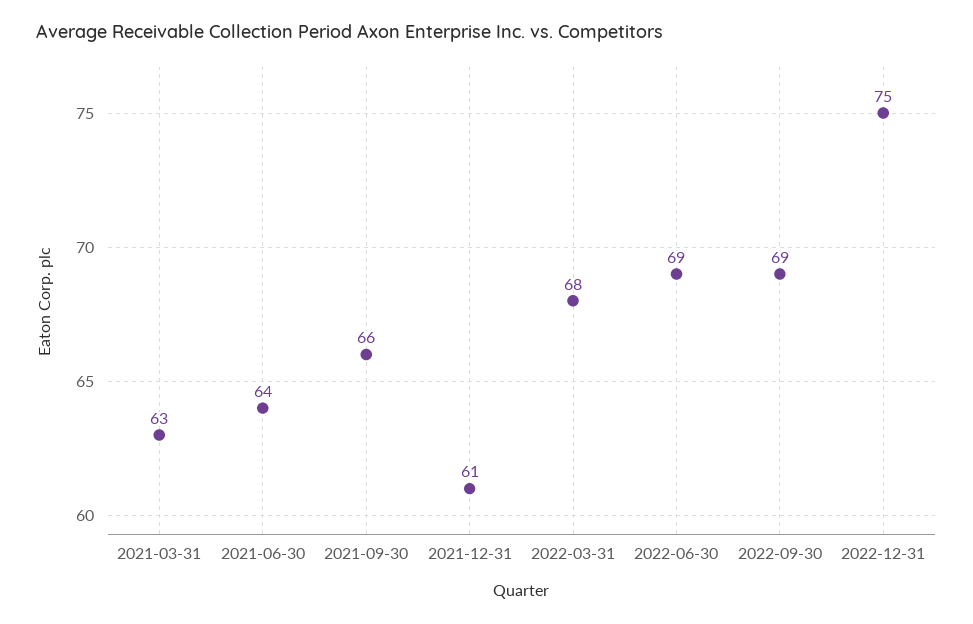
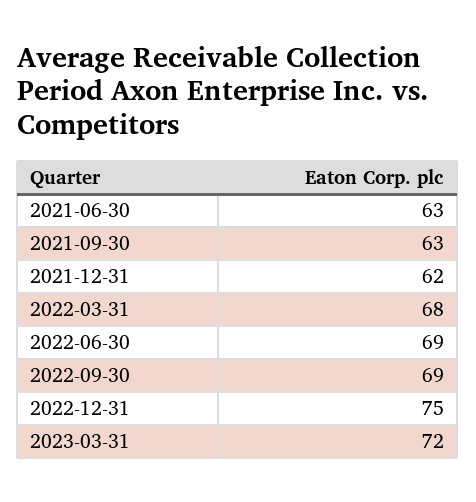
2021-03-31: 63 -> none
2021-06-30: 64 -> 63
2021-09-30: 66 -> 63
2021-12-31: 61 -> 62
2023-03-31: none -> 72

